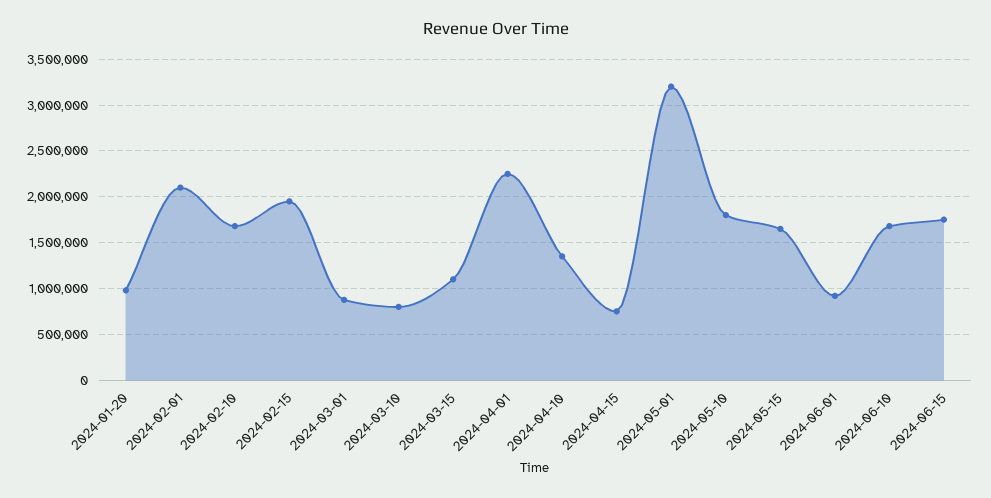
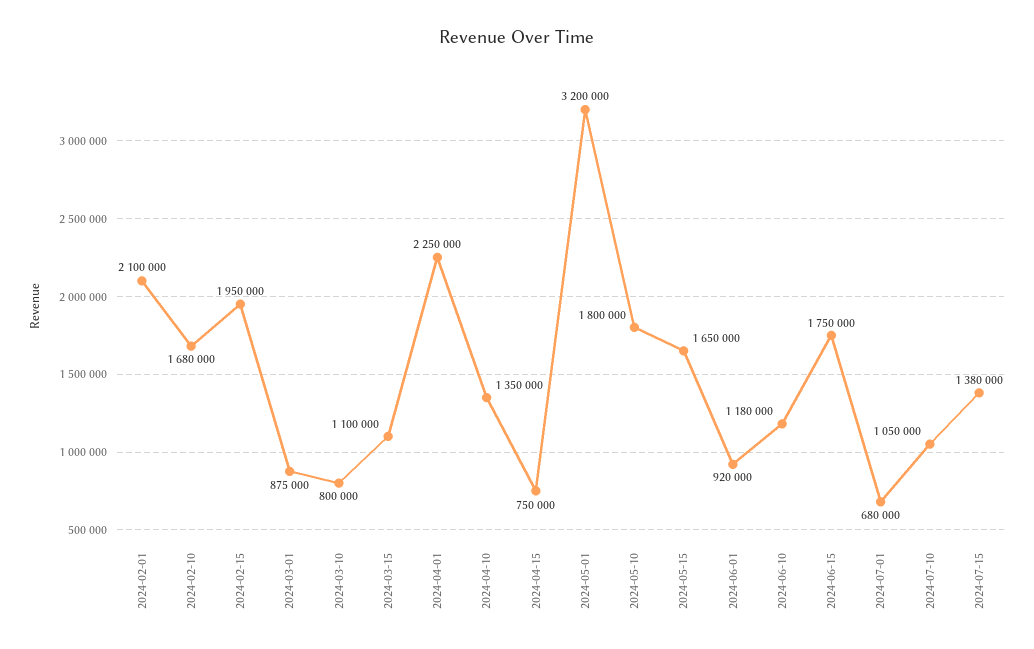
2024-01-20: 1000000 -> none
2024-06-10: 1700000 -> 1180000
2024-07-01: none -> 680000
2024-07-10: none -> 1050000
2024-07-15: none -> 1380000

